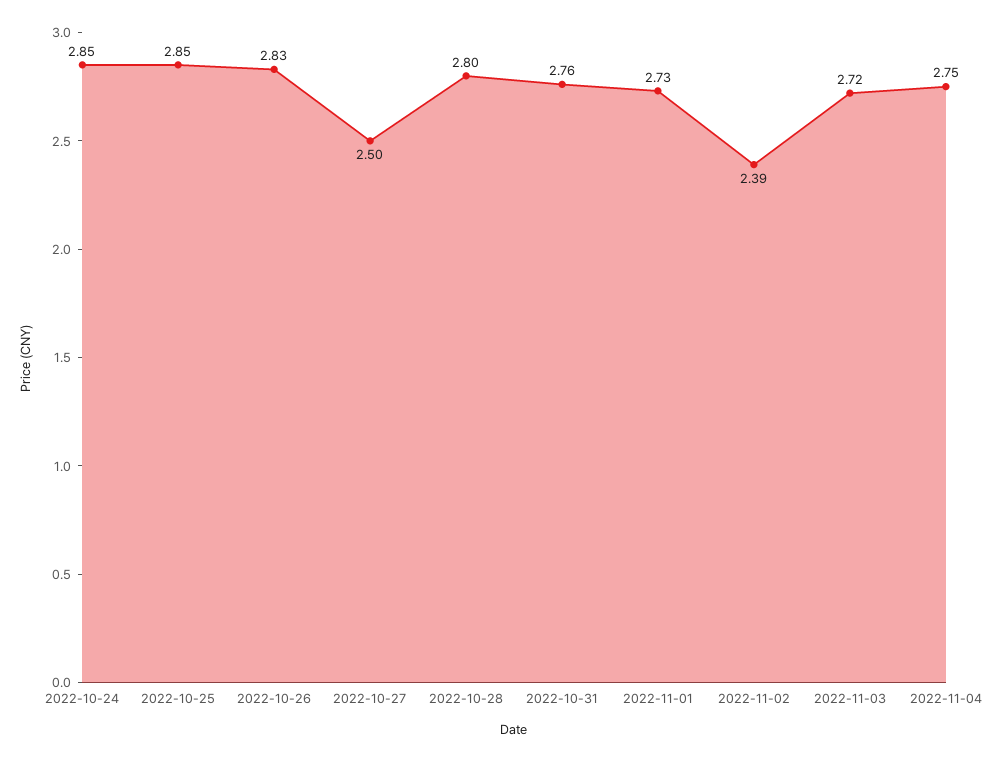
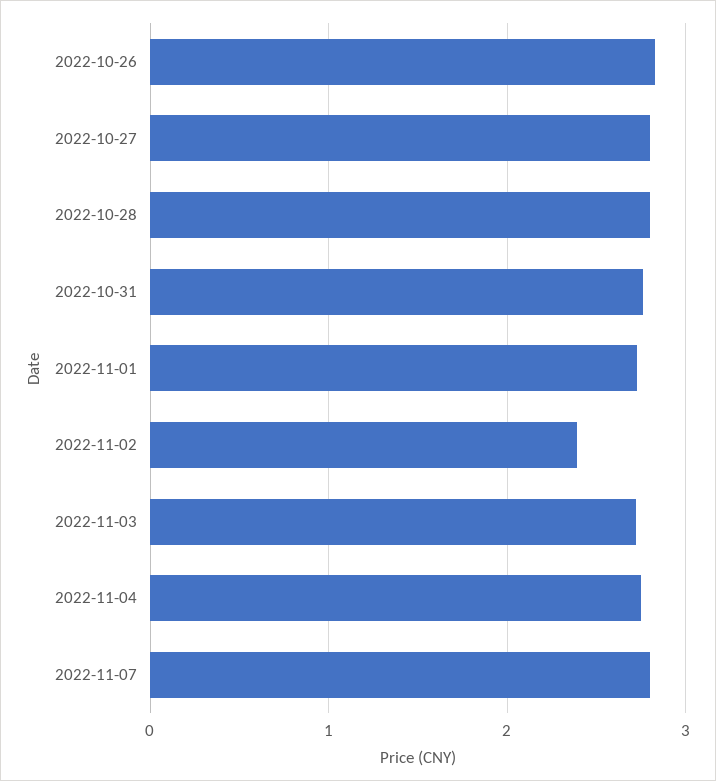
2022-10-24: 2.85 -> none
2022-10-25: 2.85 -> none
2022-10-27: 2.5 -> 2.8
2022-11-07: none -> 2.8

